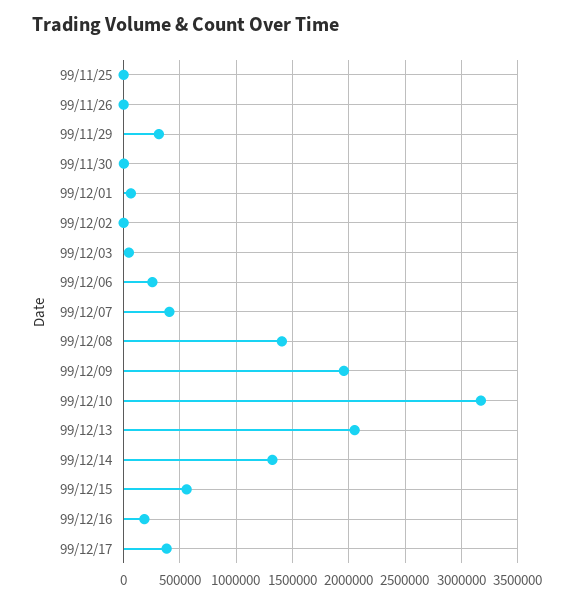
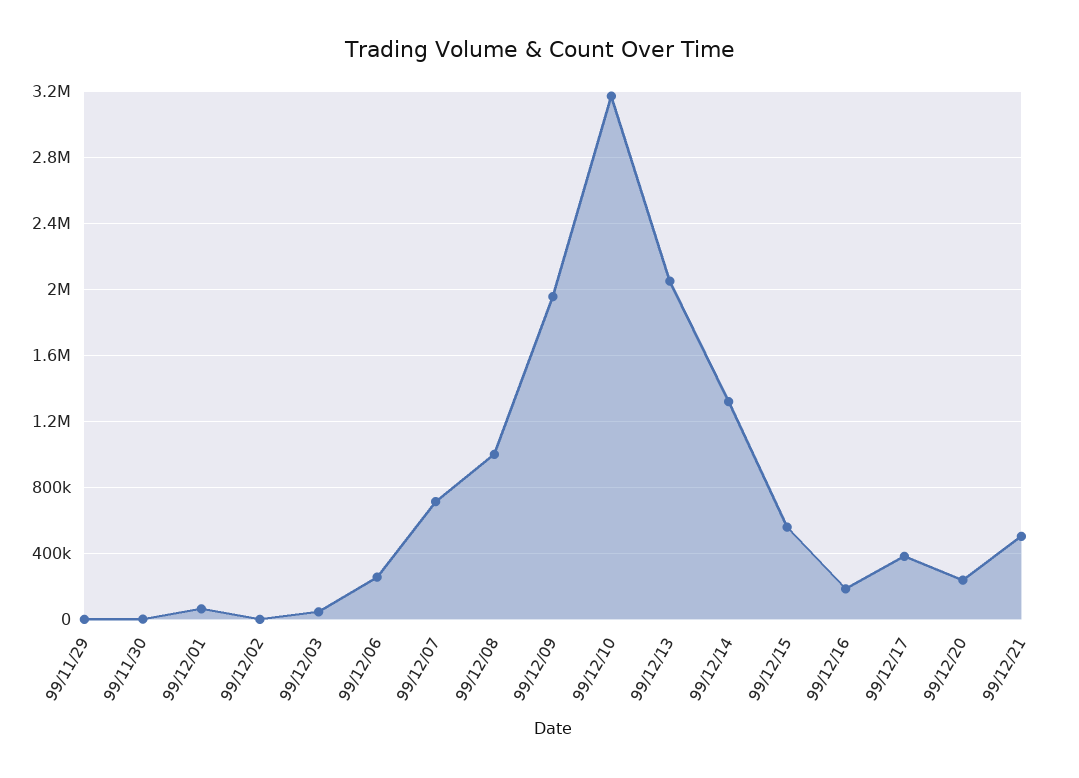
99/11/25: 0 -> none
99/11/26: 0 -> none
99/11/29: 300000 -> 0
99/12/07: 400000 -> 700000
99/12/08: 1400000 -> 1000000
99/12/20: none -> 250000
99/12/21: none -> 500000

